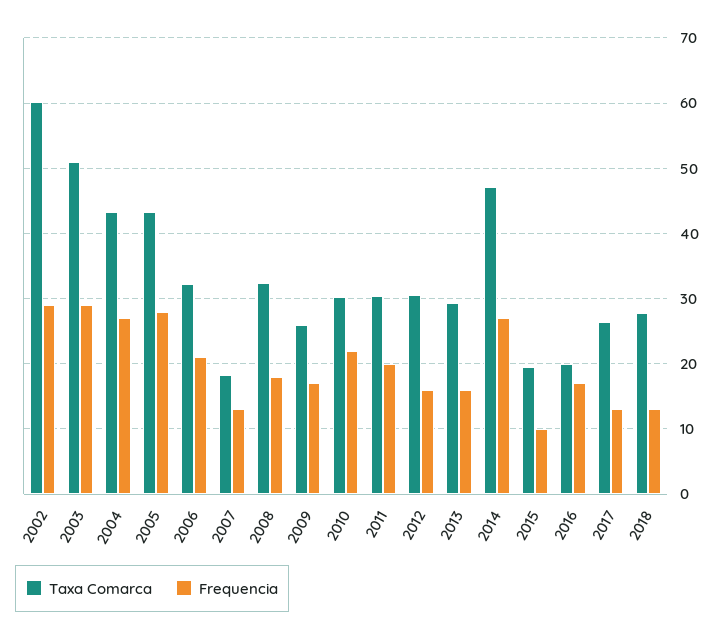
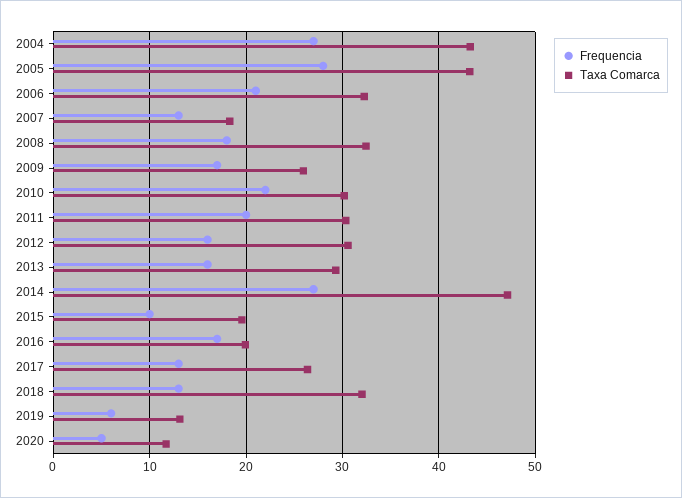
Taxa Comarca, 2002: 60 -> none
Frequencia, 2002: 29 -> none
Taxa Comarca, 2003: 51 -> none
Frequencia, 2003: 29 -> none
Taxa Comarca, 2018: 28 -> 32
Frequencia, 2019: none -> 6
Taxa Comarca, 2019: none -> 13
Frequencia, 2020: none -> 5
Taxa Comarca, 2020: none -> 12

